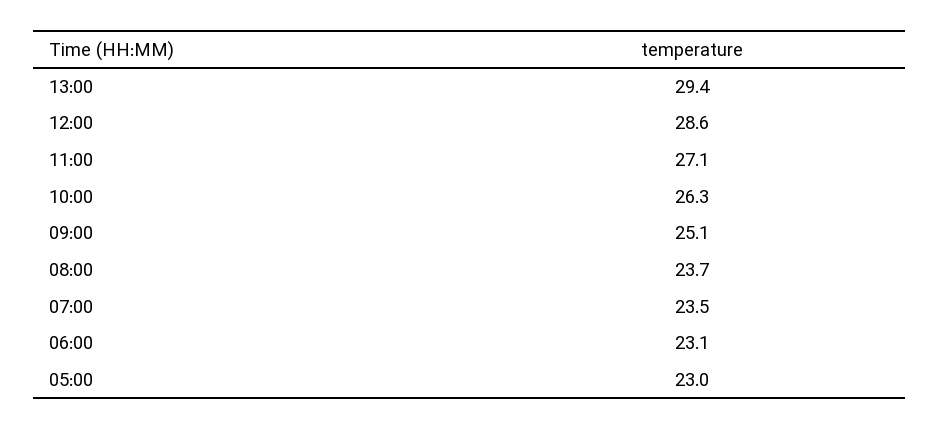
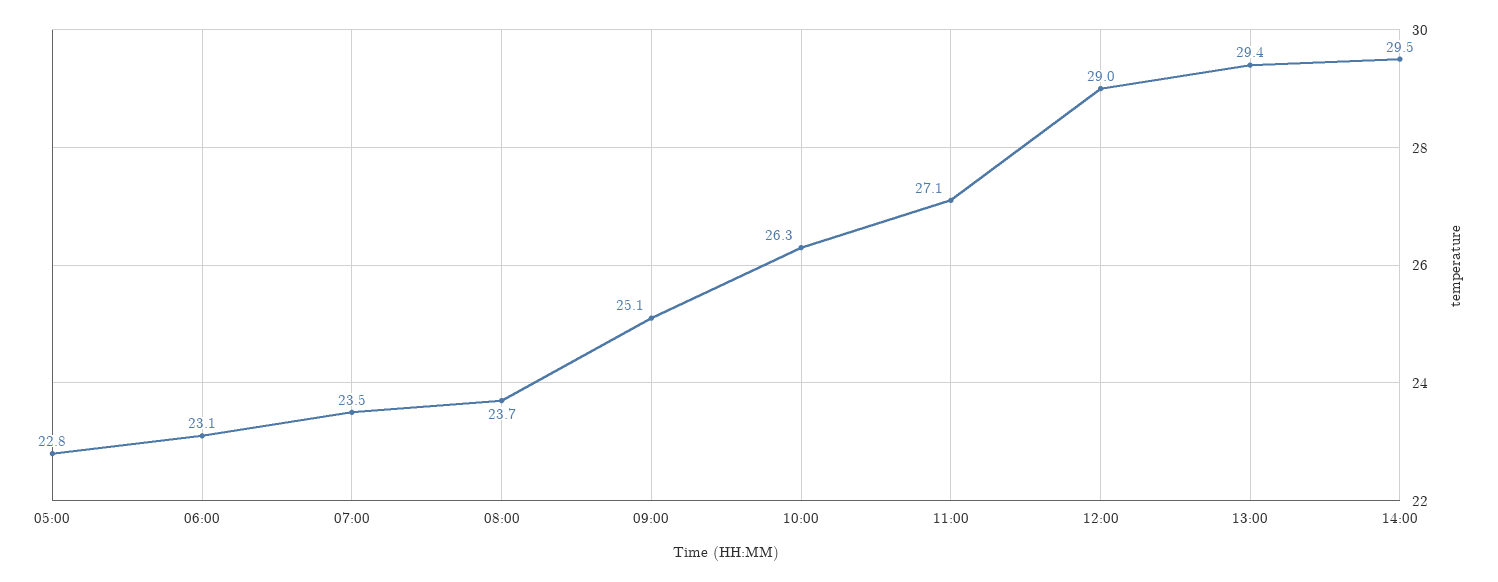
12:00: 28.6 -> 29
05:00: 23 -> 22.8
14:00: none -> 29.5

